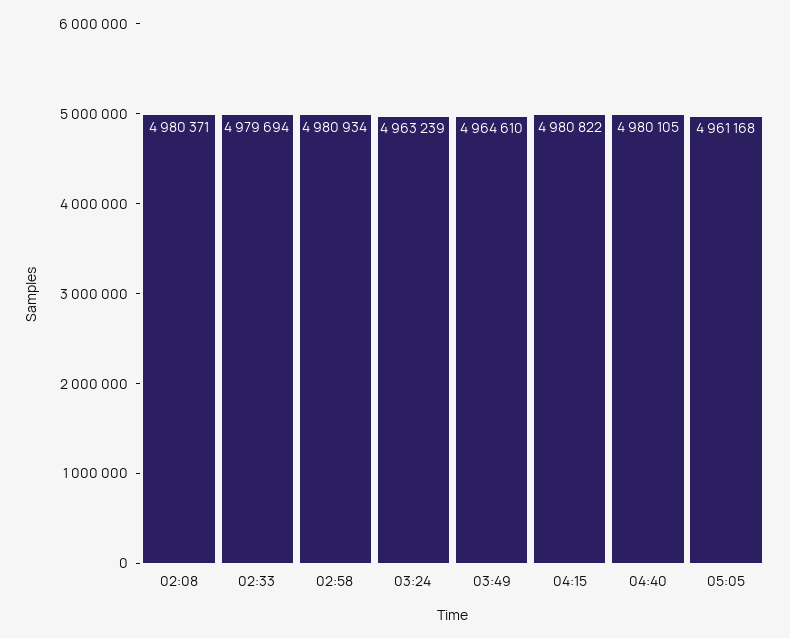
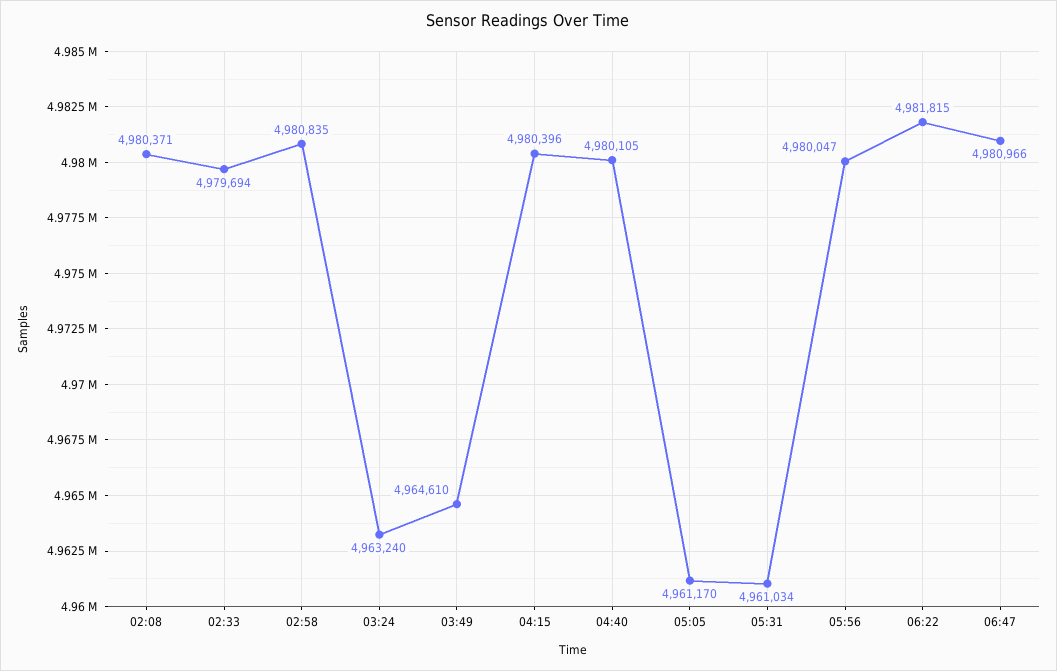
02:58: 4980934 -> 4980835
03:24: 4963239 -> 4963240
04:15: 4980822 -> 4980396
05:05: 4961168 -> 4961170
05:31: none -> 4961034
05:56: none -> 4980047
06:22: none -> 4981815
06:47: none -> 4980966

